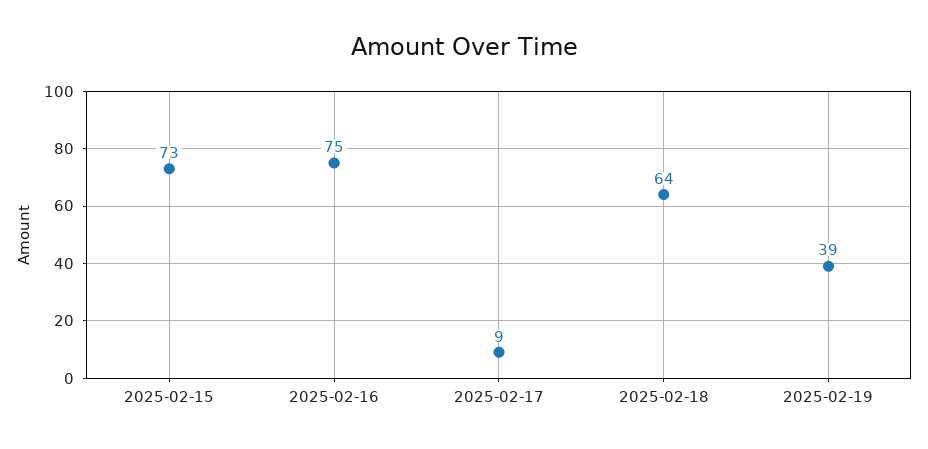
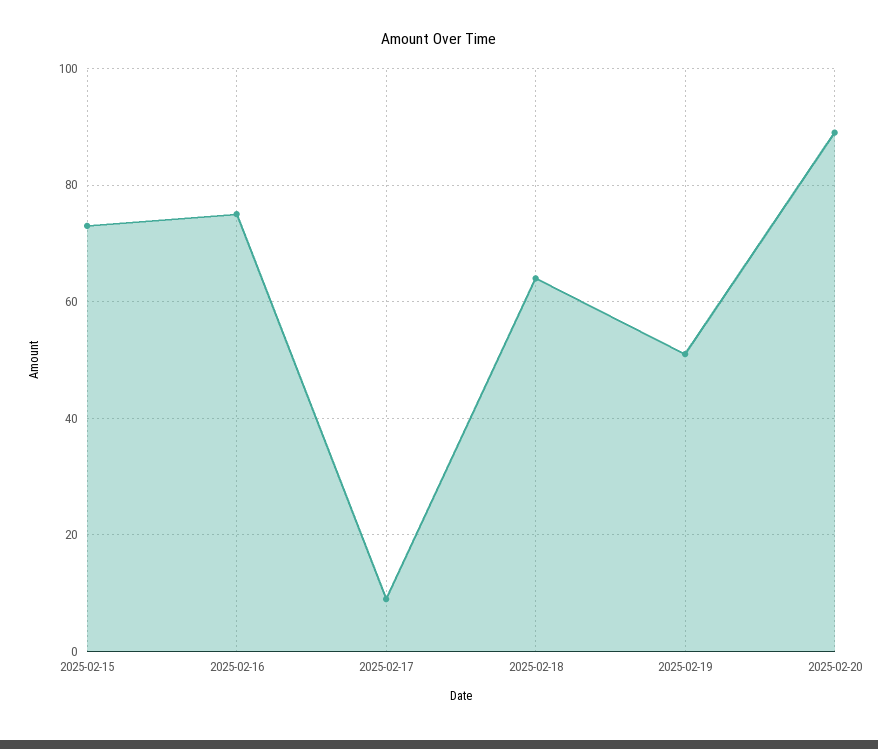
2025-02-19: 39 -> 50
2025-02-20: none -> 90

